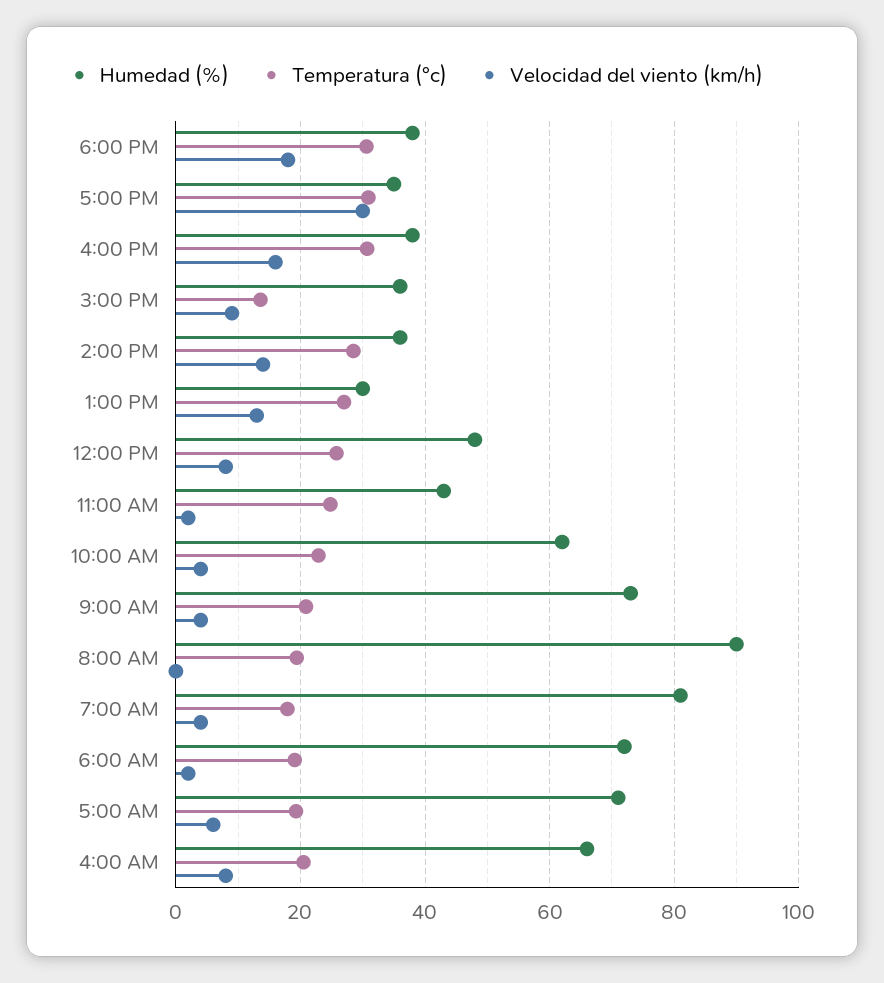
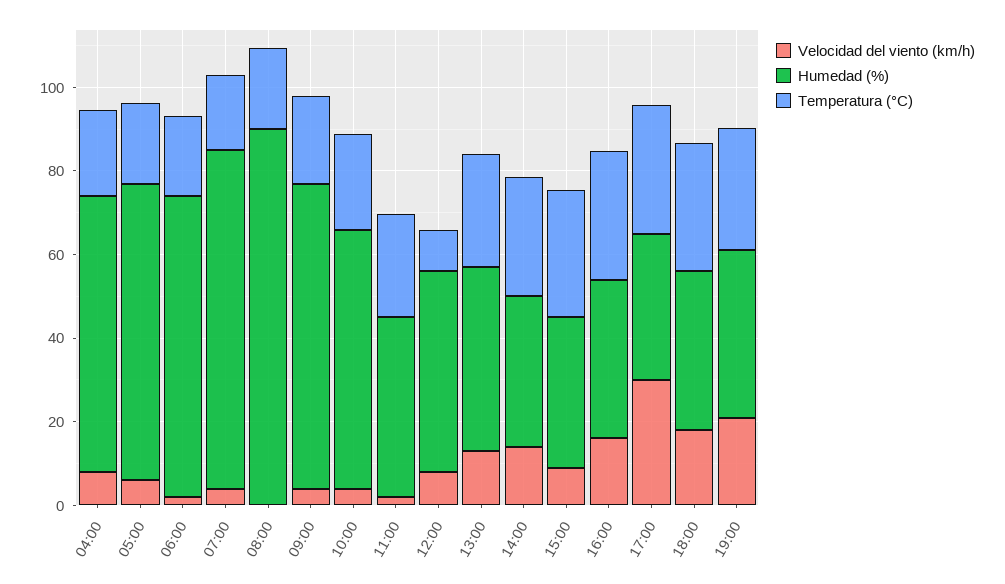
Temperatura (°c), 3:00 PM: 14 -> 30
Humedad (%), 1:00 PM: 30 -> 45
Temperatura (°c), 12:00 PM: 26 -> 10
Velocidad del viento (km/h), 19:00: none -> 20
Humedad (%), 19:00: none -> 40
Temperatura (°c), 19:00: none -> 30

